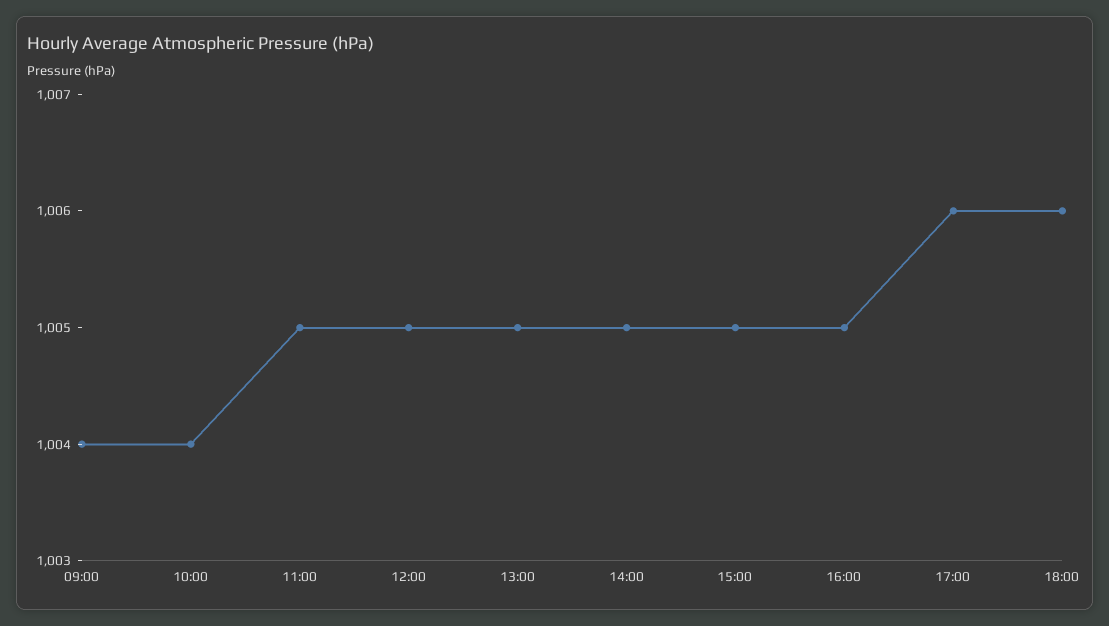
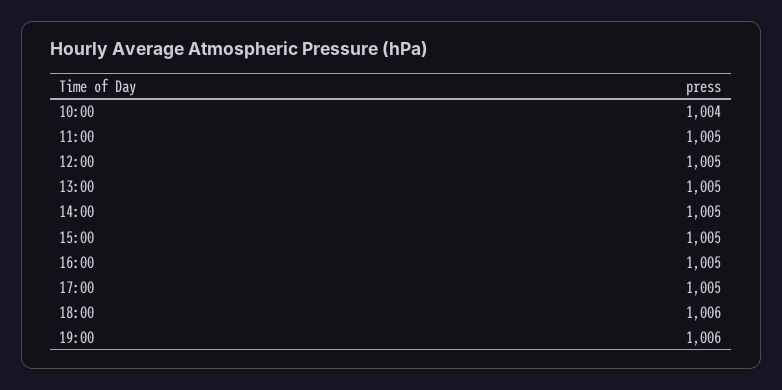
09:00: 1004 -> none
17:00: 1006 -> 1005
19:00: none -> 1006

